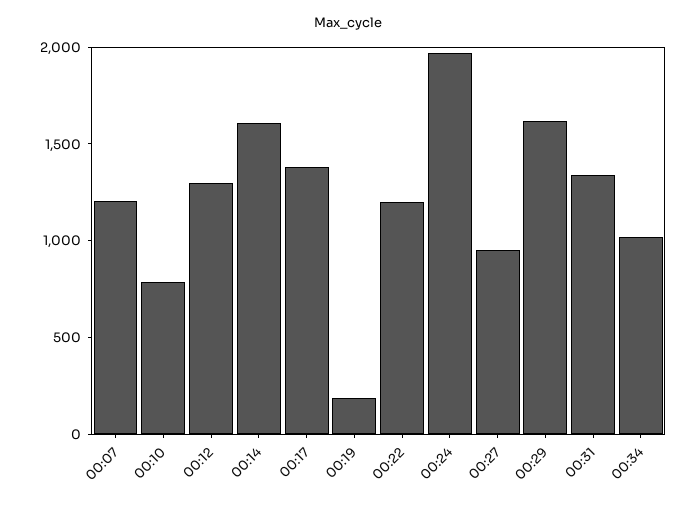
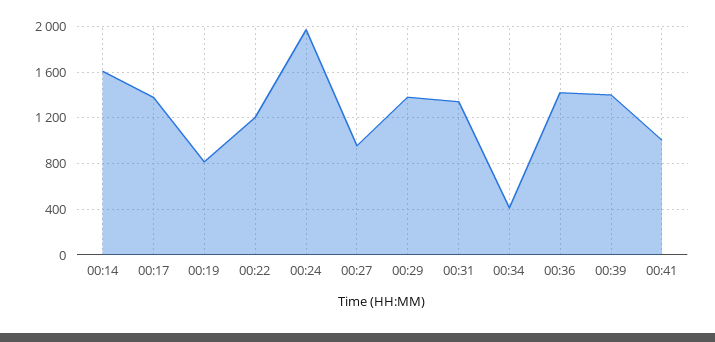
00:07: 1200 -> none
00:10: 800 -> none
00:12: 1300 -> none
00:19: 200 -> 800
00:29: 1600 -> 1400
00:34: 1000 -> 400
00:36: none -> 1400
00:39: none -> 1400
00:41: none -> 1000

